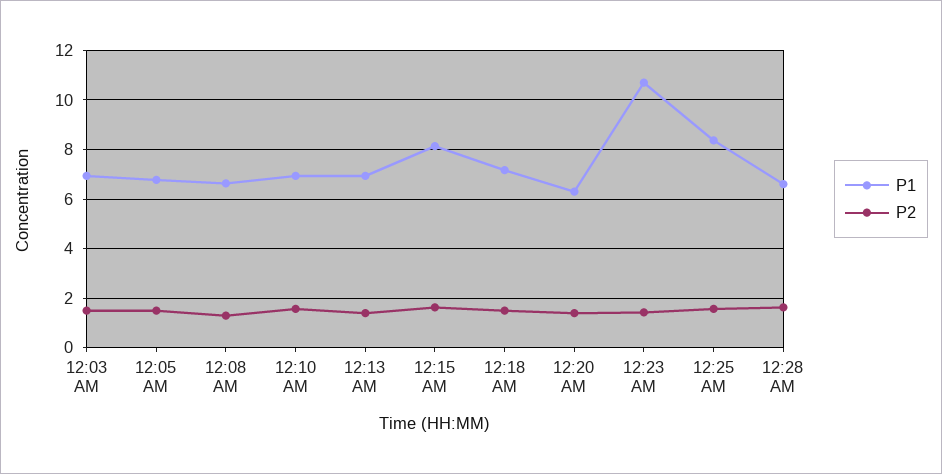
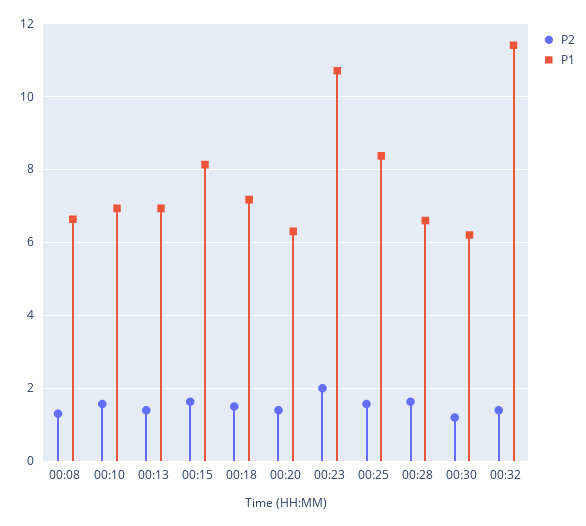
P1, 12:03 AM: 7 -> none
P2, 12:03 AM: 1.5 -> none
P1, 12:05 AM: 6.75 -> none
P2, 12:05 AM: 1.5 -> none
P2, 12:23 AM: 1.5 -> 2
P2, 00:30: none -> 1.2
P1, 00:30: none -> 6.2
P2, 00:32: none -> 1.4
P1, 00:32: none -> 11.4

